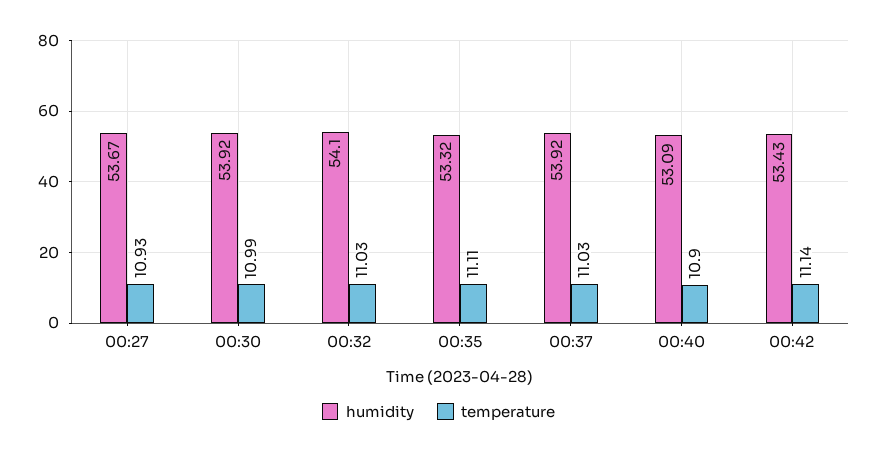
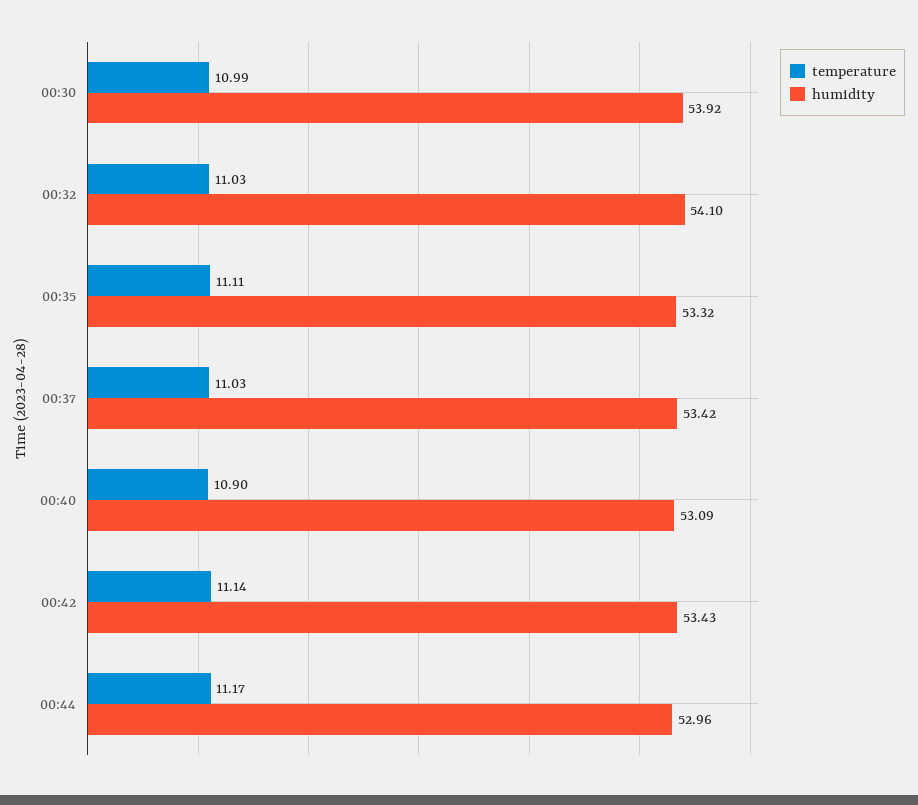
humidity, 00:27: 53.67 -> none
temperature, 00:27: 10.93 -> none
humidity, 00:37: 53.92 -> 53.42
temperature, 00:44: none -> 11.17
humidity, 00:44: none -> 52.96

